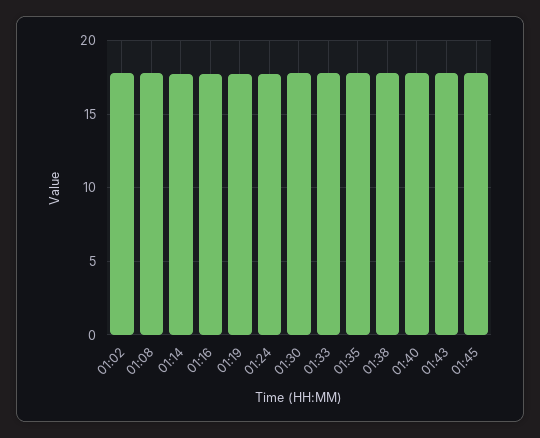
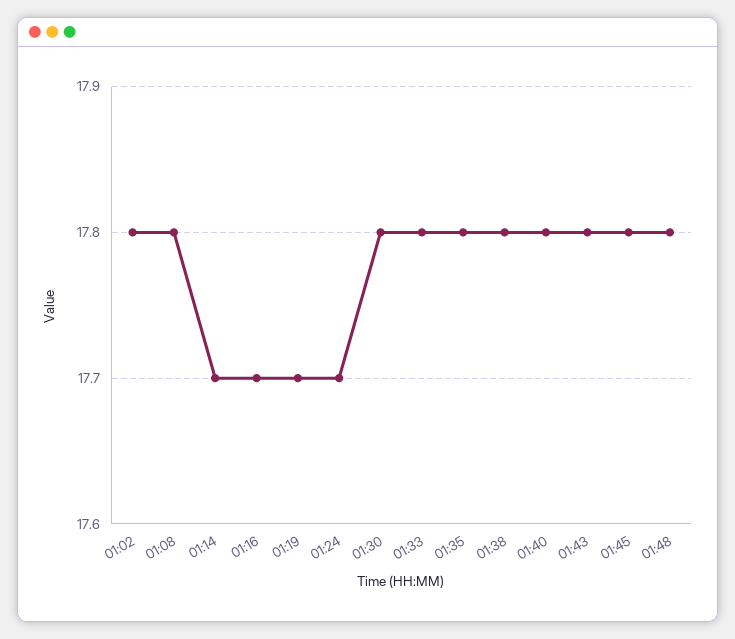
01:48: none -> 17.8

